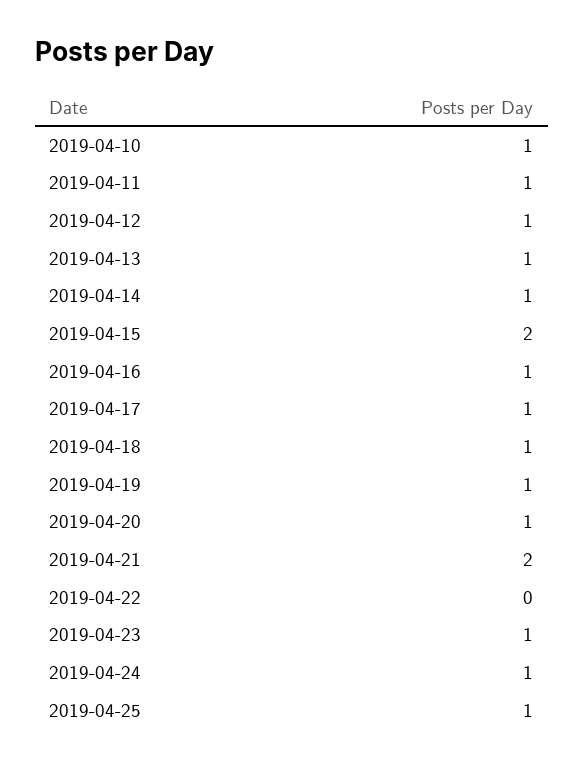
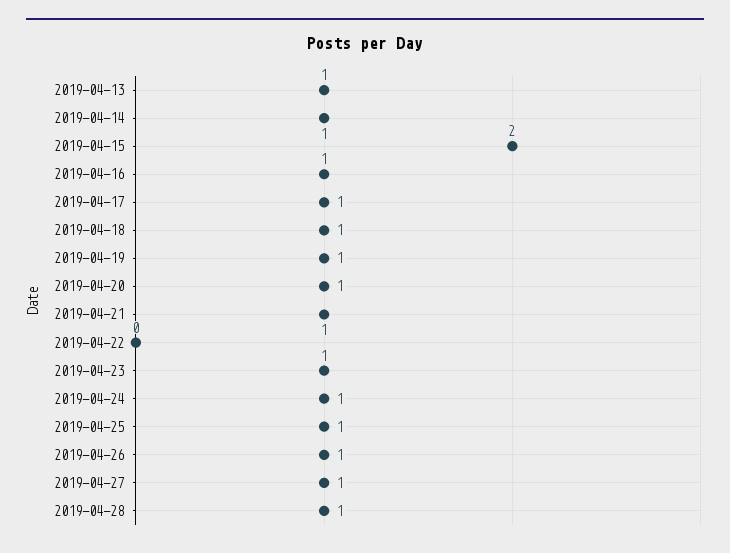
2019-04-10: 1 -> none
2019-04-11: 1 -> none
2019-04-12: 1 -> none
2019-04-21: 2 -> 1
2019-04-26: none -> 1
2019-04-27: none -> 1
2019-04-28: none -> 1

